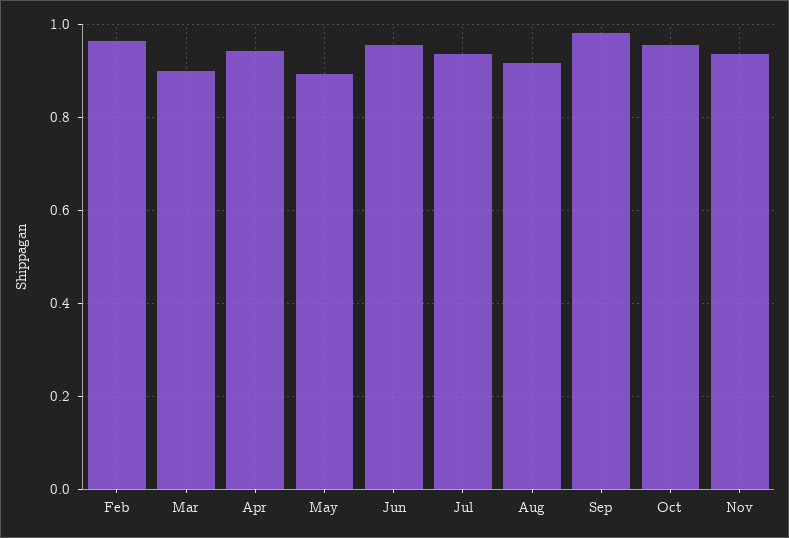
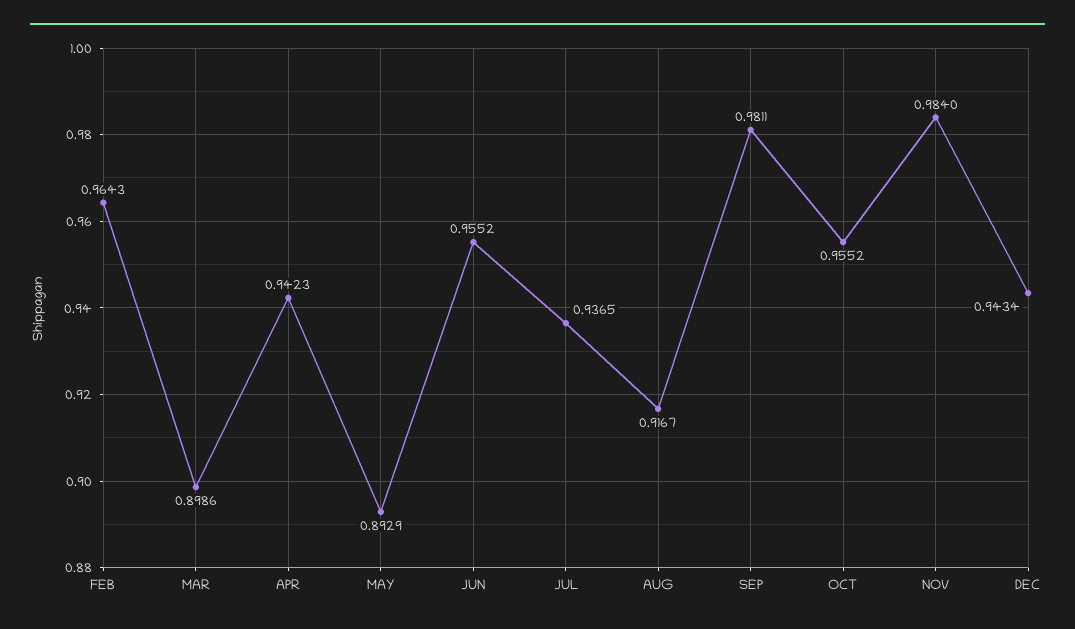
Nov: 0.94 -> 0.984
DEC: none -> 0.9434

